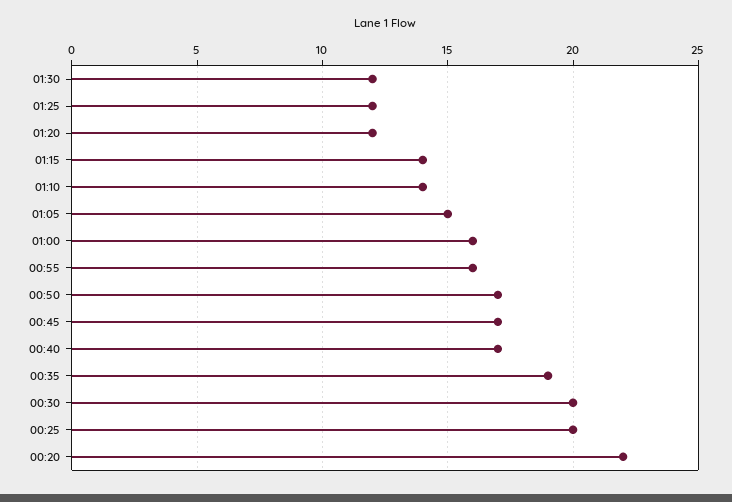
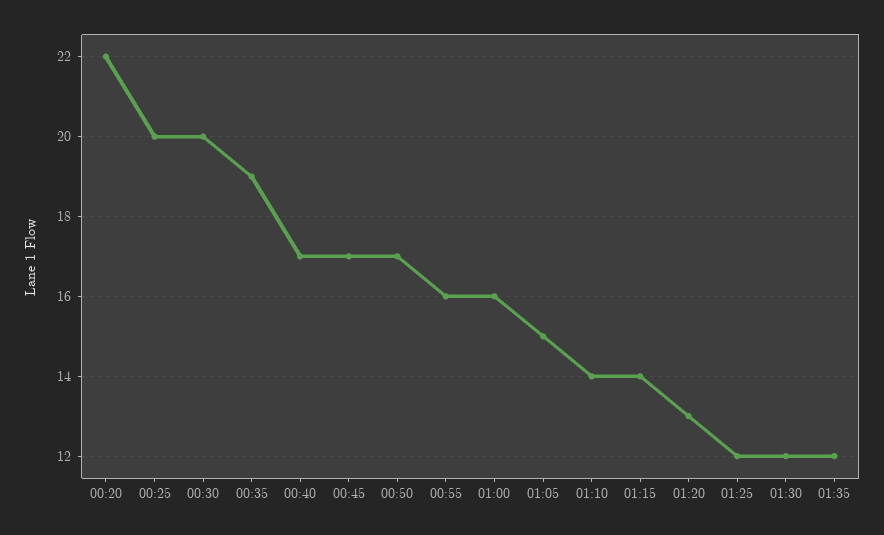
01:20: 12 -> 13
01:35: none -> 12

